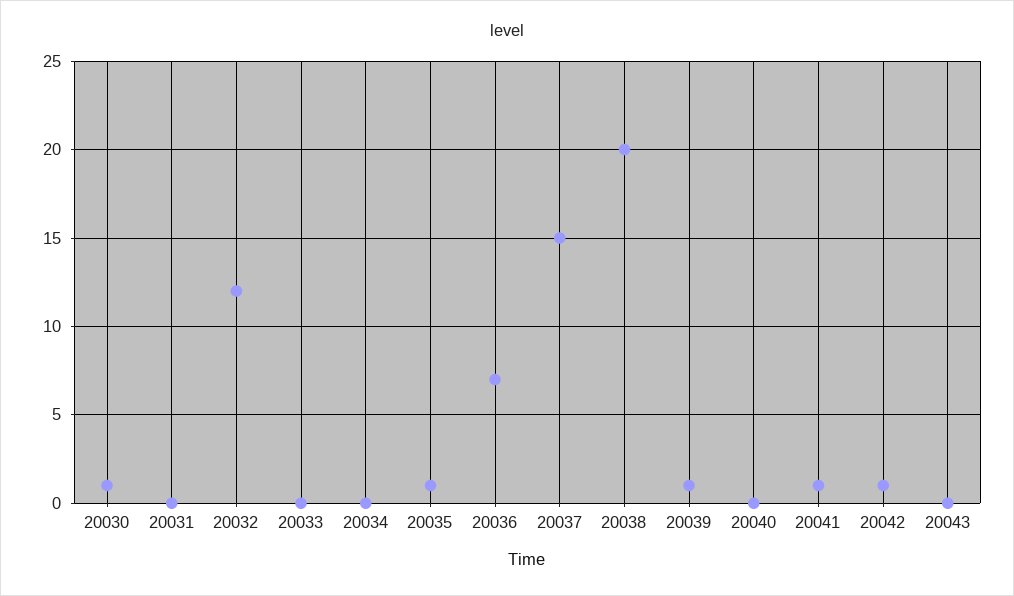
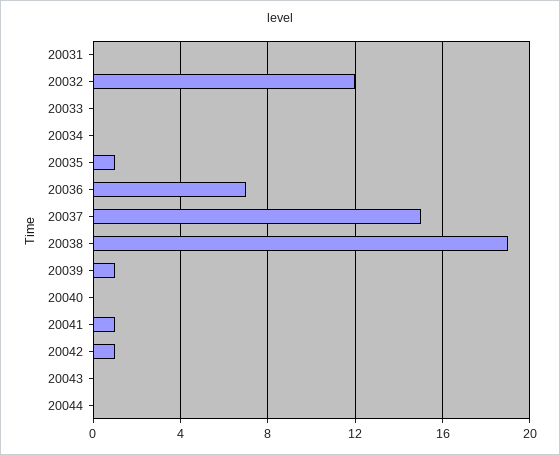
20030: 1 -> none
20038: 20 -> 19
20044: none -> 0

